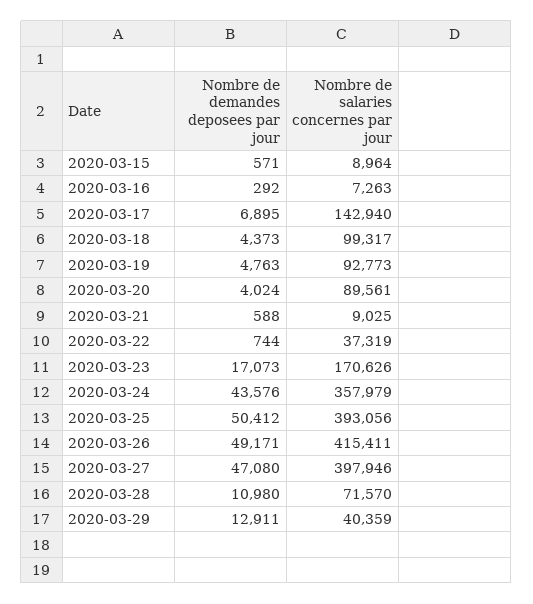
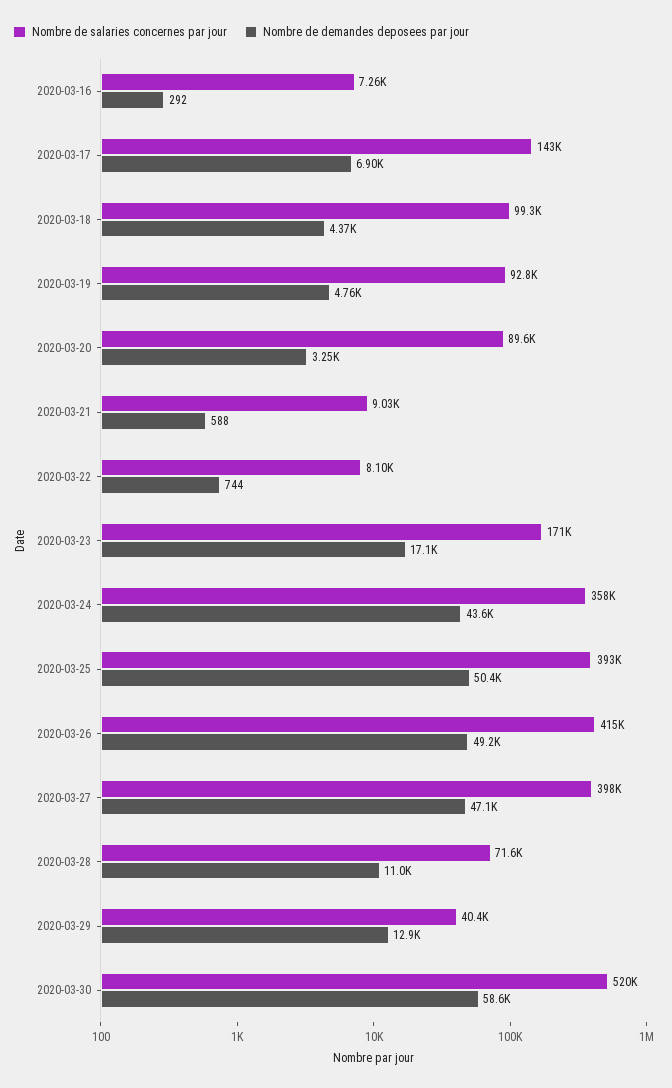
Nombre de demandes deposees par jour, 2020-03-15: 571 -> none
Nombre de salaries concernes par jour, 2020-03-15: 8964 -> none
Nombre de demandes deposees par jour, 2020-03-20: 4024 -> 3250
Nombre de salaries concernes par jour, 2020-03-22: 37319 -> 8100
Nombre de salaries concernes par jour, 2020-03-30: none -> 520000
Nombre de demandes deposees par jour, 2020-03-30: none -> 58600

